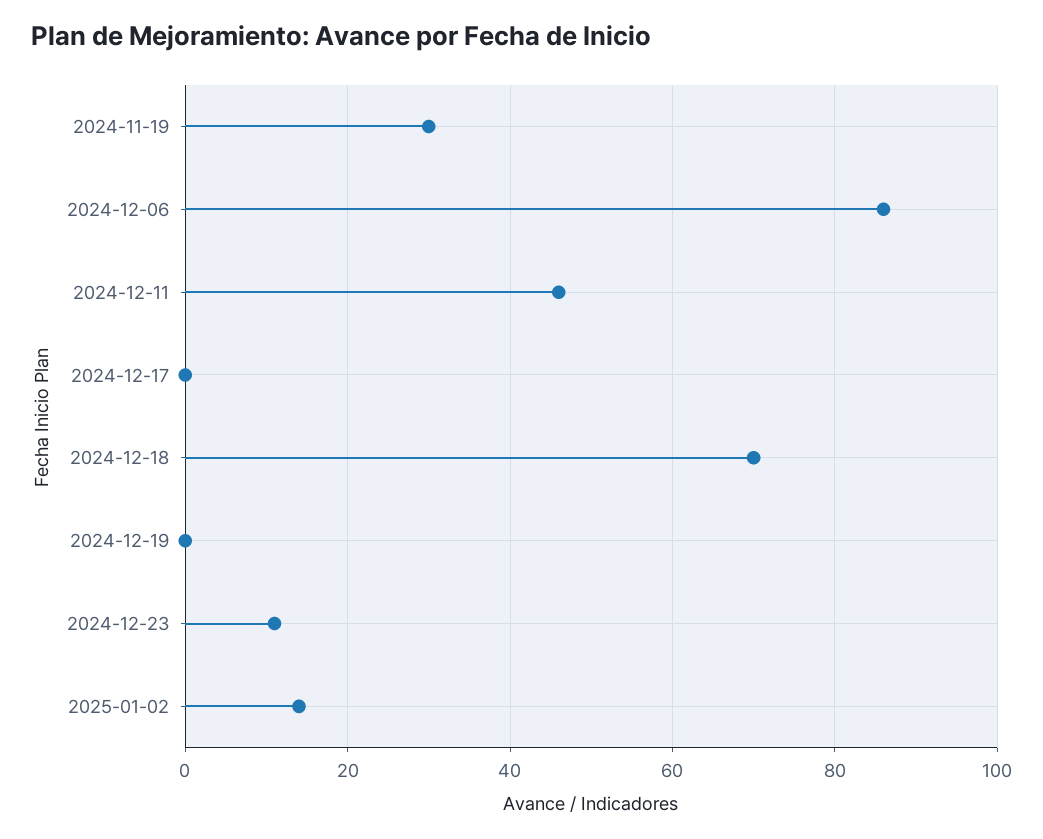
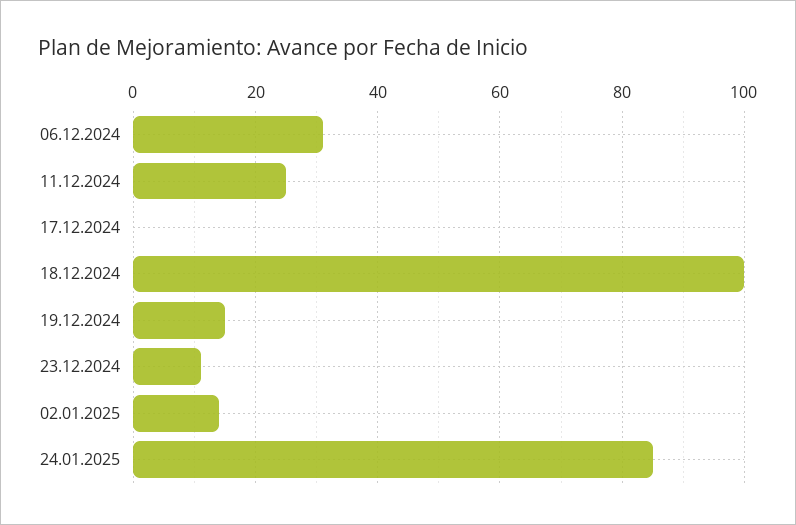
2024-11-19: 30 -> none
2024-12-06: 85 -> 30
2024-12-11: 45 -> 25
2024-12-18: 70 -> 100
2024-12-19: 0 -> 15
24.01.2025: none -> 85

